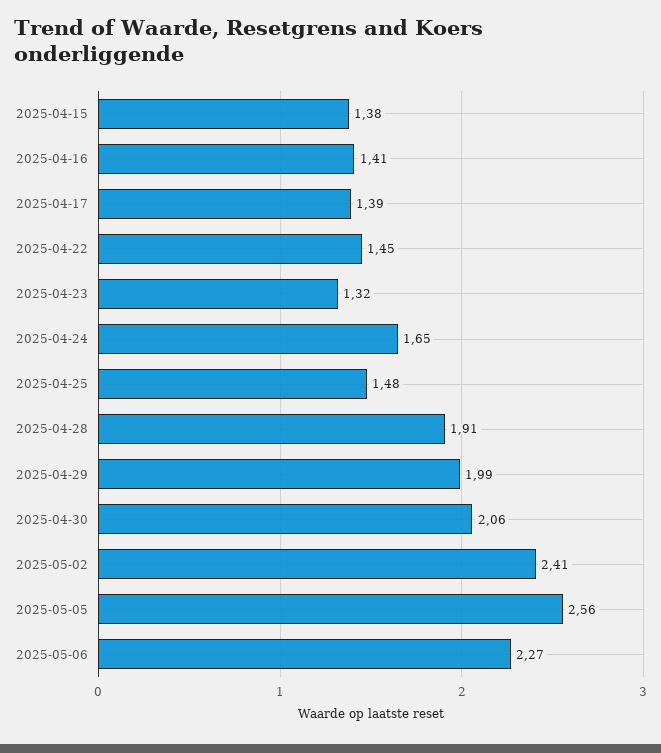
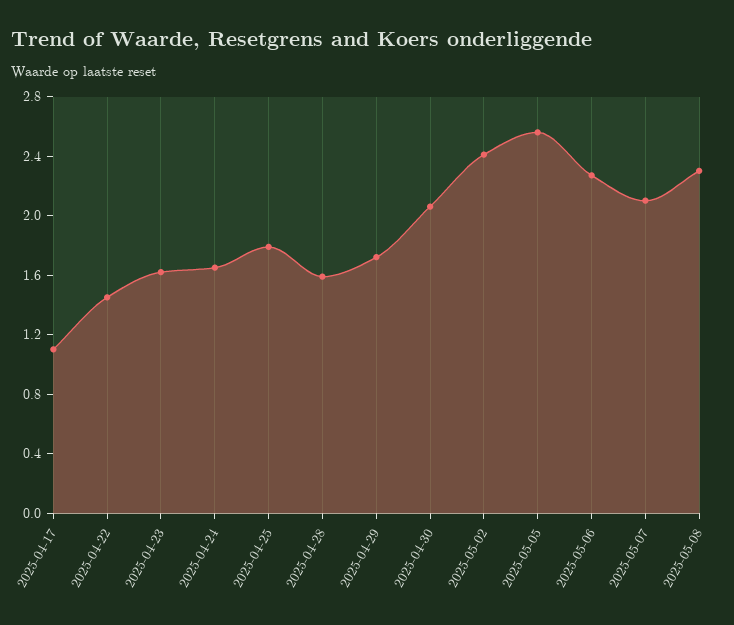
2025-04-15: 1.38 -> none
2025-04-16: 1.41 -> none
2025-04-17: 1.39 -> 1.1
2025-04-23: 1.32 -> 1.6
2025-04-25: 1.48 -> 1.8
2025-04-28: 1.91 -> 1.6
2025-04-29: 1.99 -> 1.7
2025-05-07: none -> 2.1
2025-05-08: none -> 2.3

